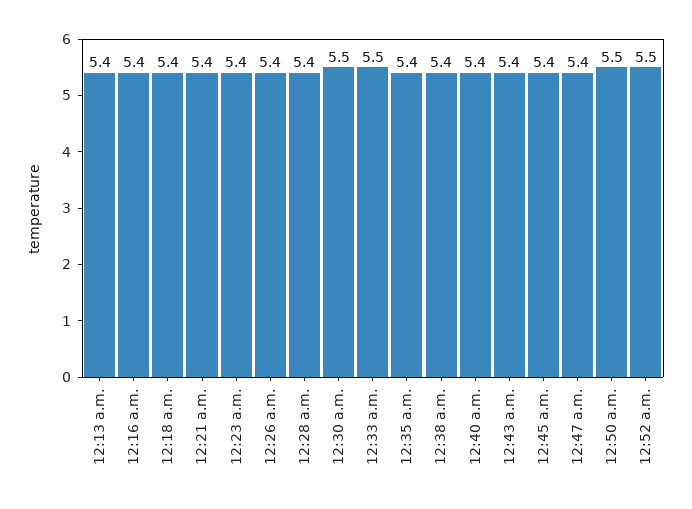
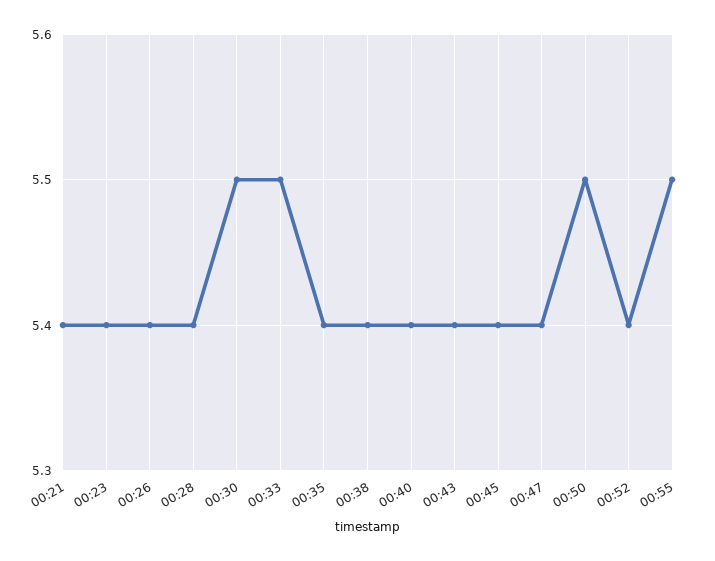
12:13 a.m.: 5.4 -> none
12:16 a.m.: 5.4 -> none
12:18 a.m.: 5.4 -> none
12:52 a.m.: 5.5 -> 5.4
00:55: none -> 5.5

